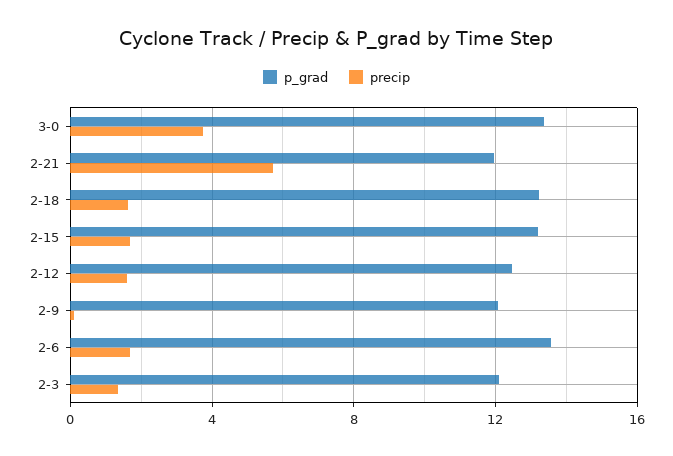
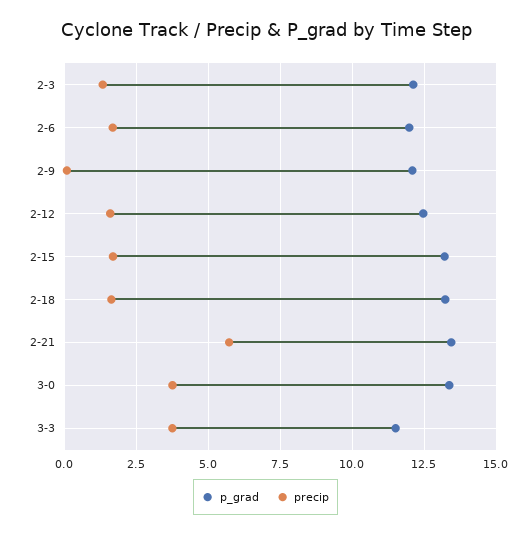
p_grad, 2-21: 12 -> 13.5
p_grad, 2-6: 13.5 -> 12
p_grad, 3-3: none -> 11.5
precip, 3-3: none -> 3.75

